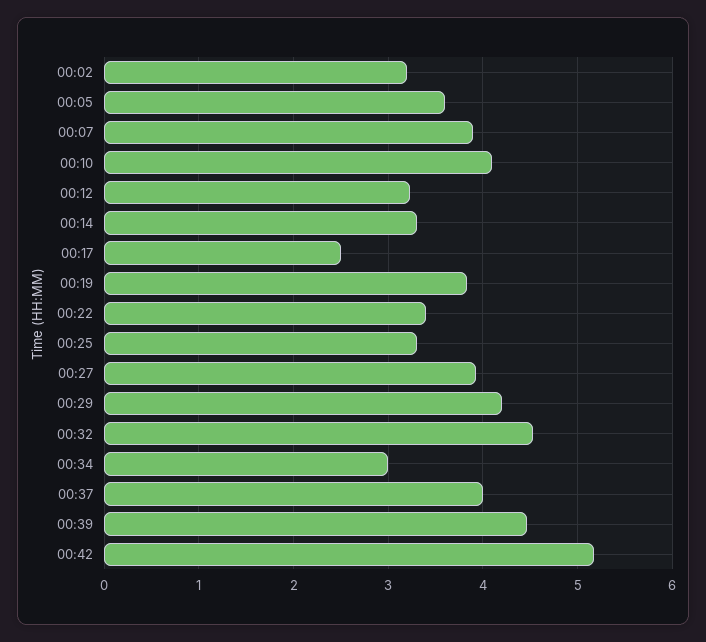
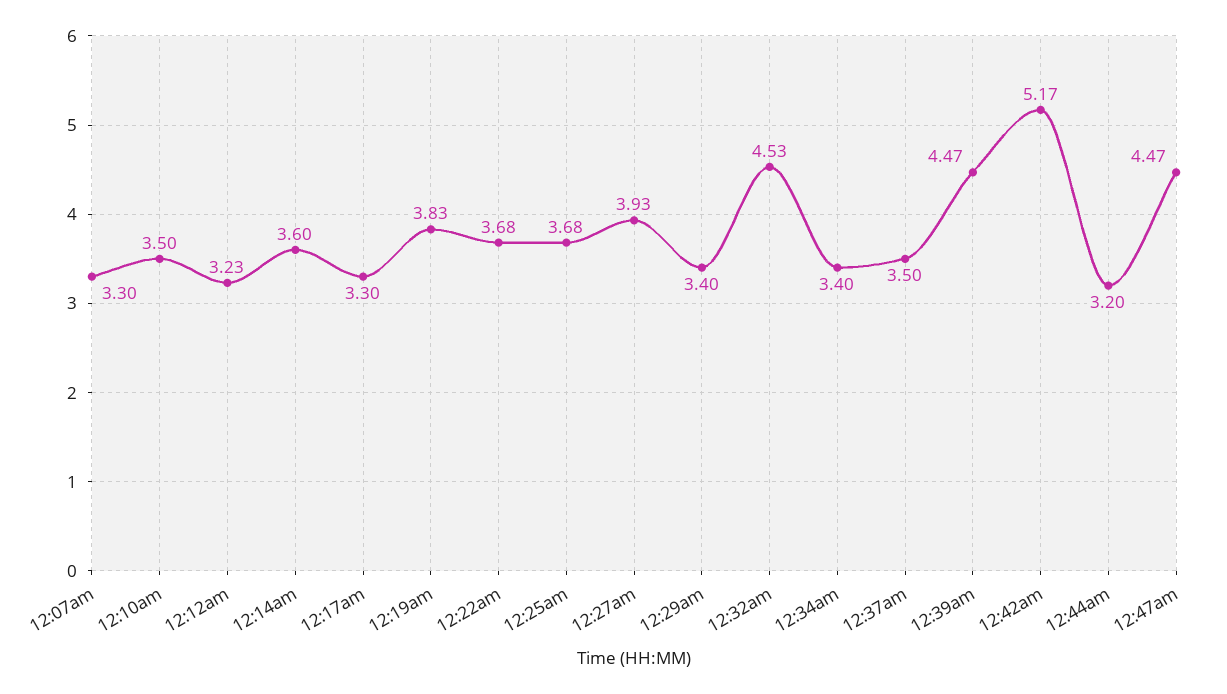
00:02: 3.2 -> none
00:05: 3.6 -> none
00:07: 3.9 -> 3.3
00:10: 4.1 -> 3.5
00:14: 3.3 -> 3.6
00:17: 2.5 -> 3.3
00:22: 3.4 -> 3.68
00:25: 3.3 -> 3.68
00:29: 4.2 -> 3.4
00:34: 3 -> 3.4
00:37: 4 -> 3.5
12:44am: none -> 3.2
12:47am: none -> 4.47

